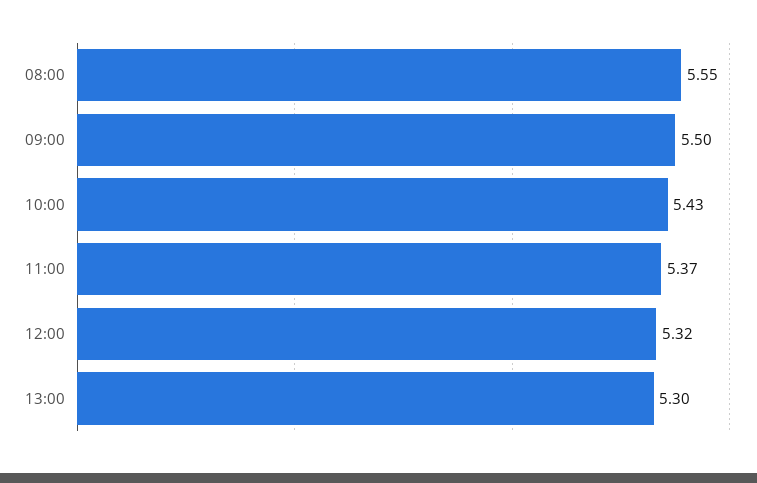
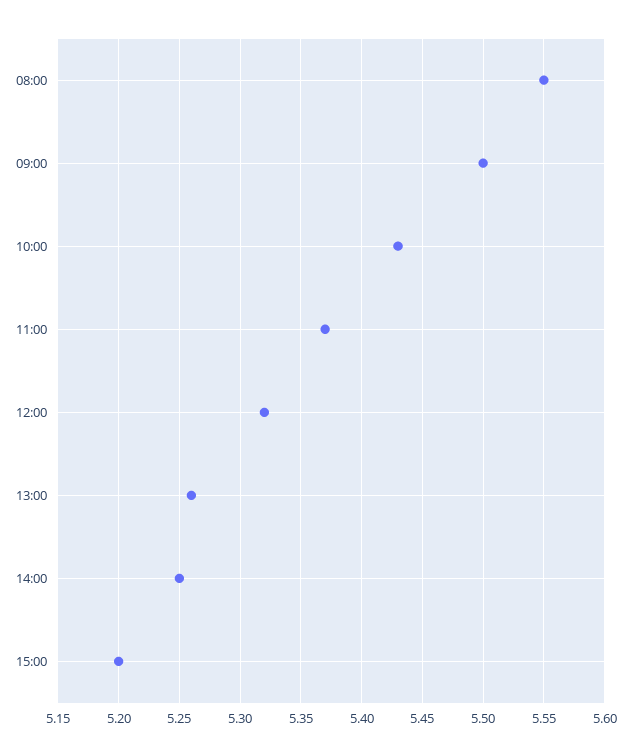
13:00: 5.3 -> 5.26
14:00: none -> 5.25
15:00: none -> 5.2

